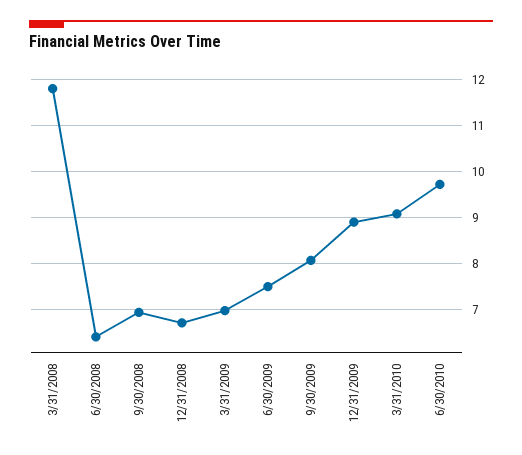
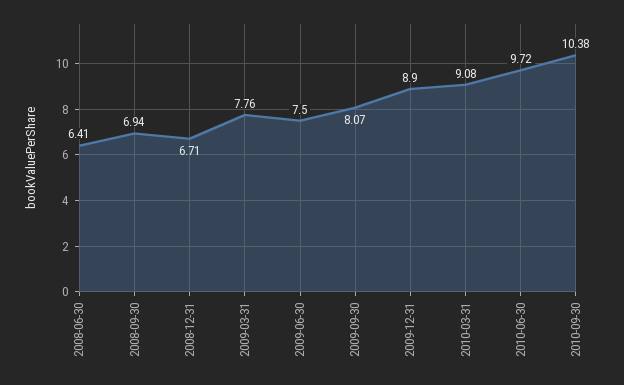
3/31/2008: 11.8 -> none
3/31/2009: 7 -> 7.76
2010-09-30: none -> 10.38

